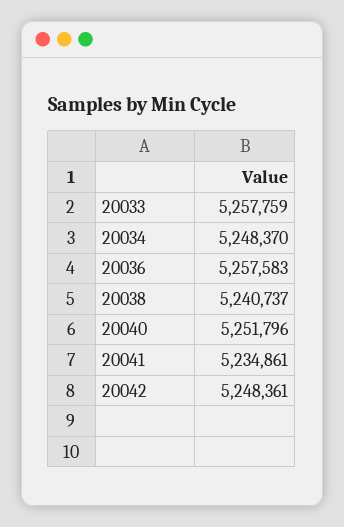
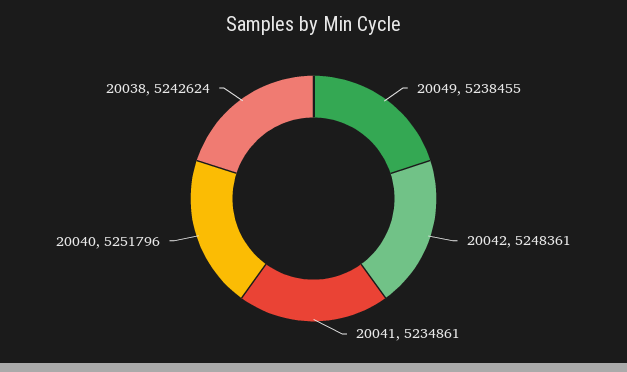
20033: 5257759 -> none
20034: 5248370 -> none
20036: 5257583 -> none
20038: 5240737 -> 5242624
20049: none -> 5238455

